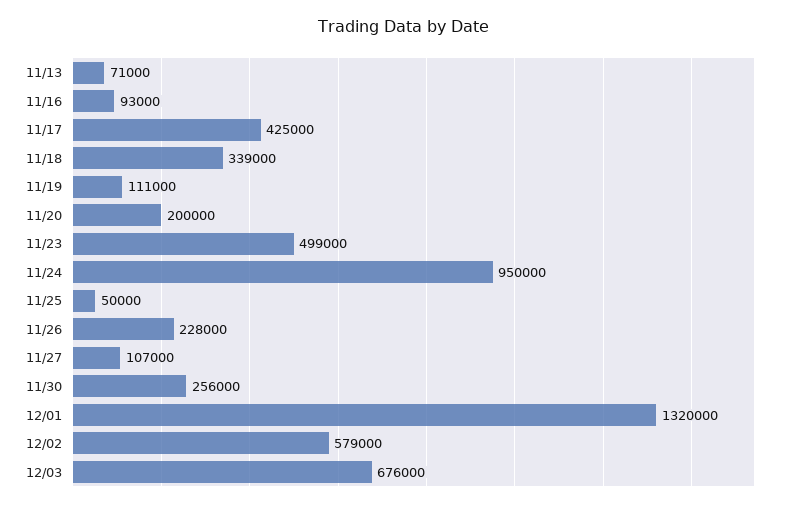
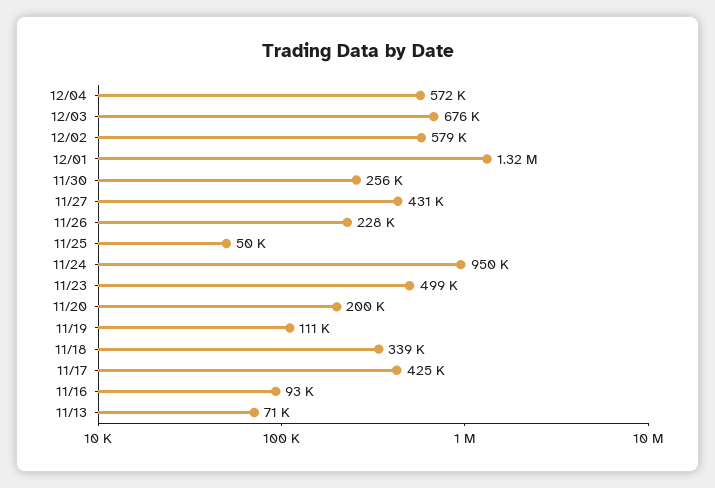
11/27: 107000 -> 431000
12/04: none -> 572000

